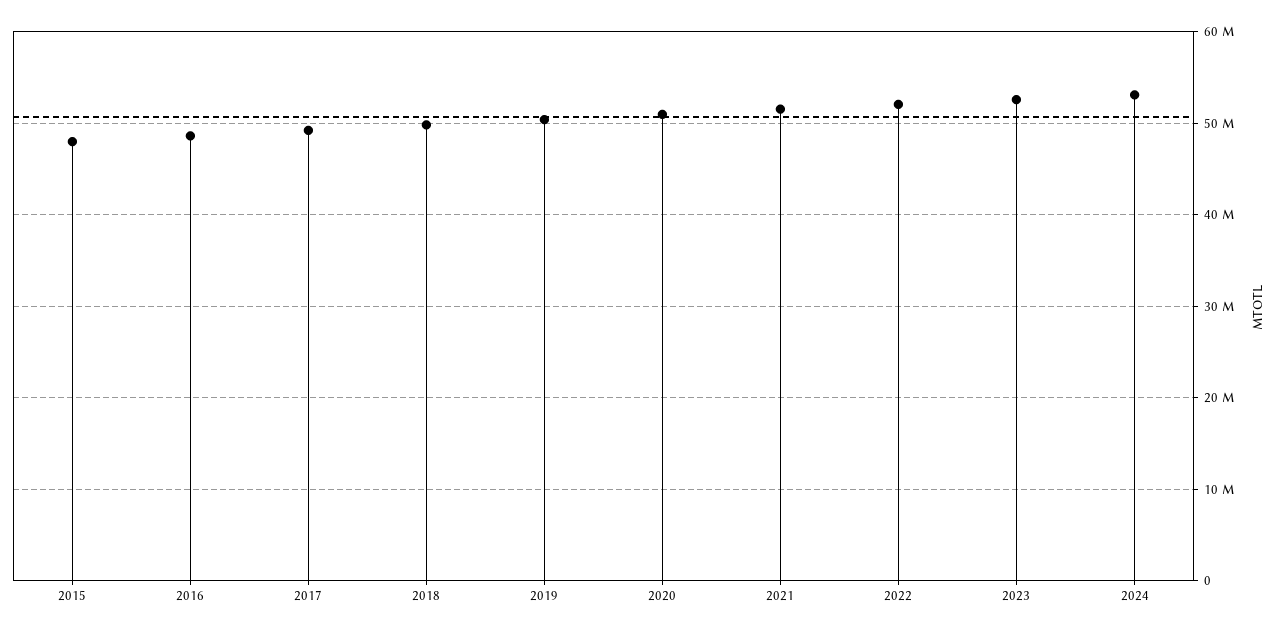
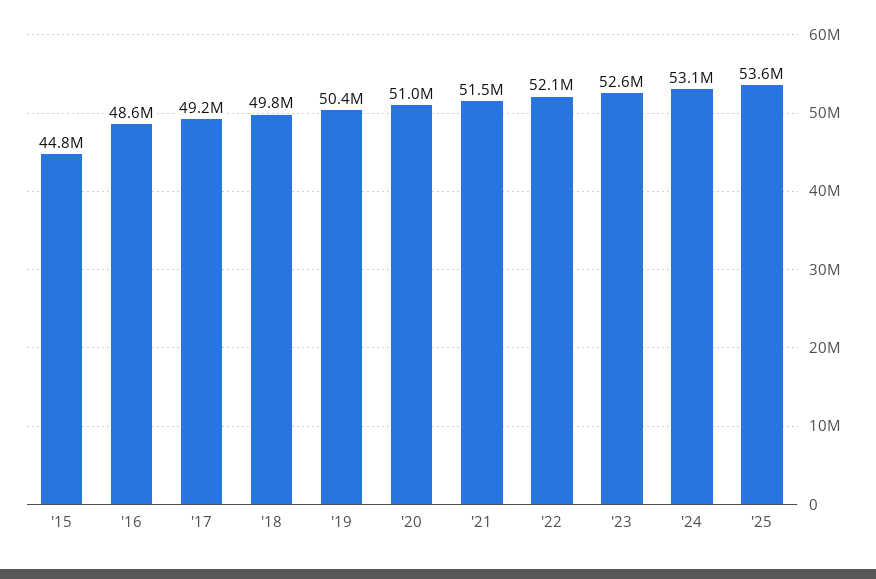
2015: 48000000 -> 44800000
'25: none -> 53600000

